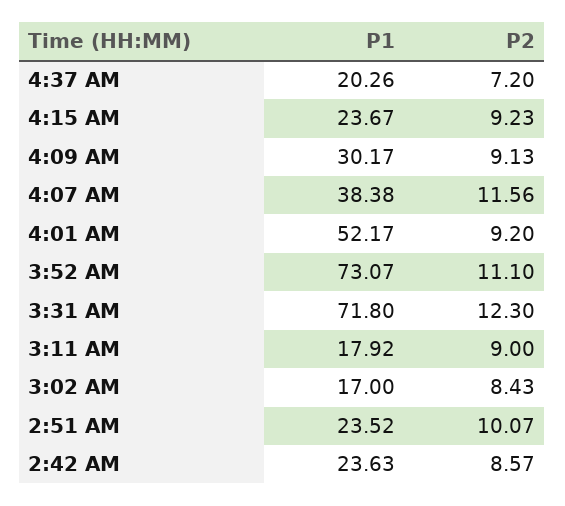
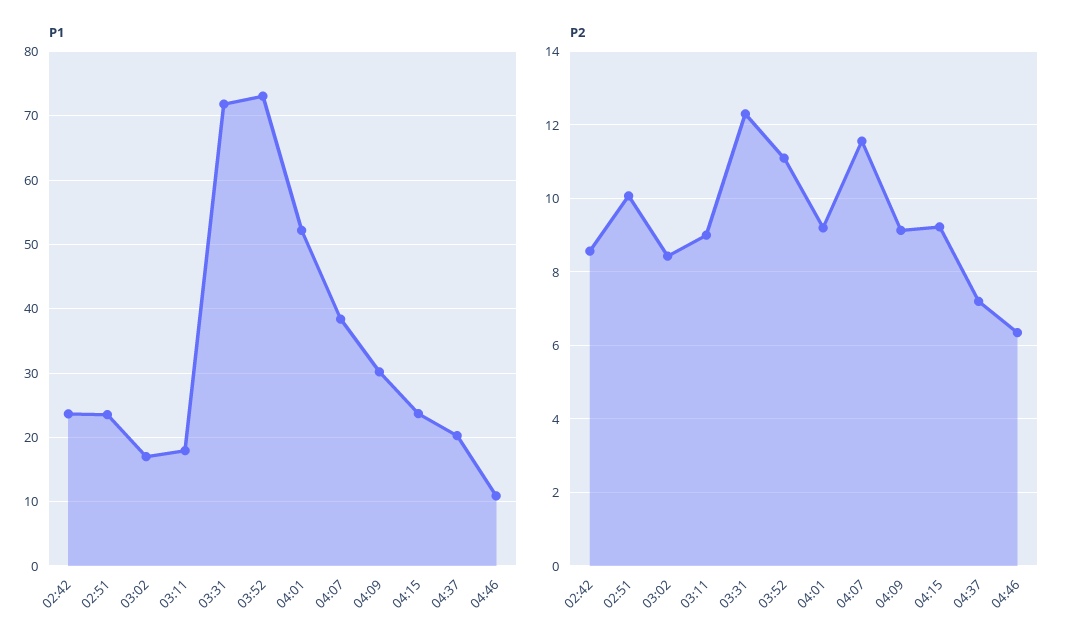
P1, 04:46: none -> 11
P2, 04:46: none -> 6.4

